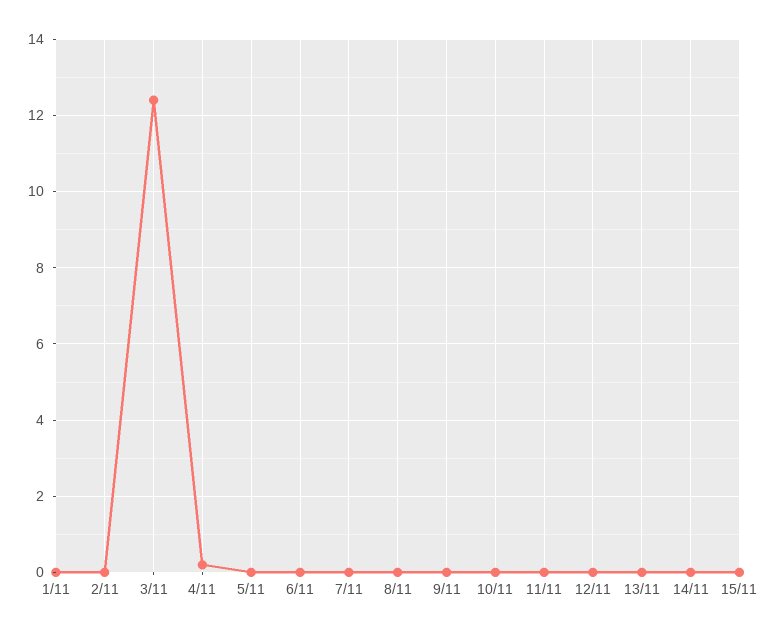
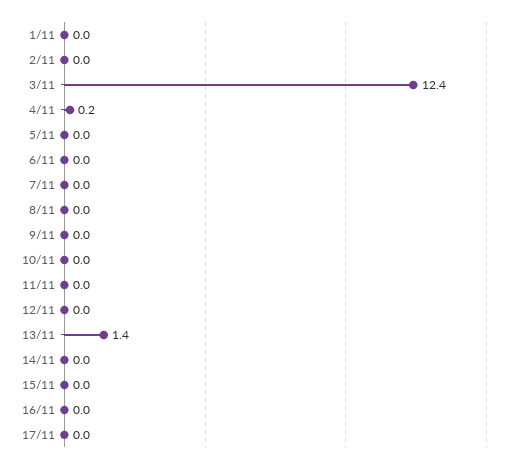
13/11: 0 -> 1.4
16/11: none -> 0
17/11: none -> 0

